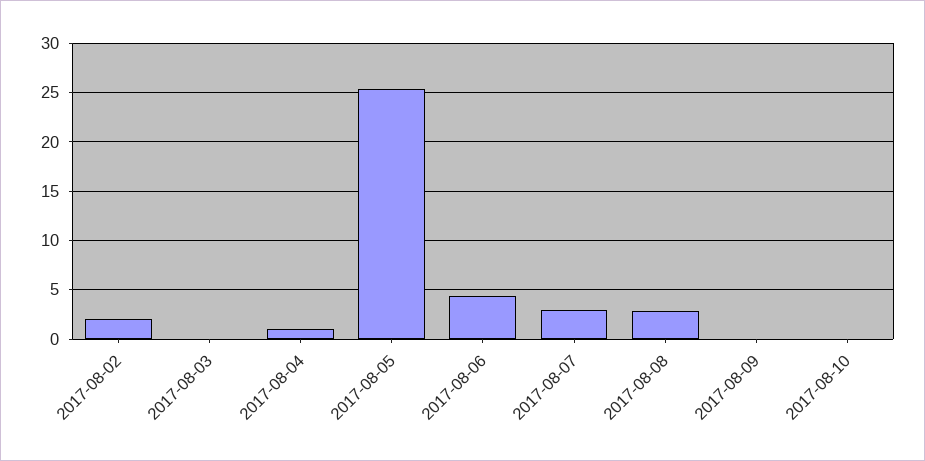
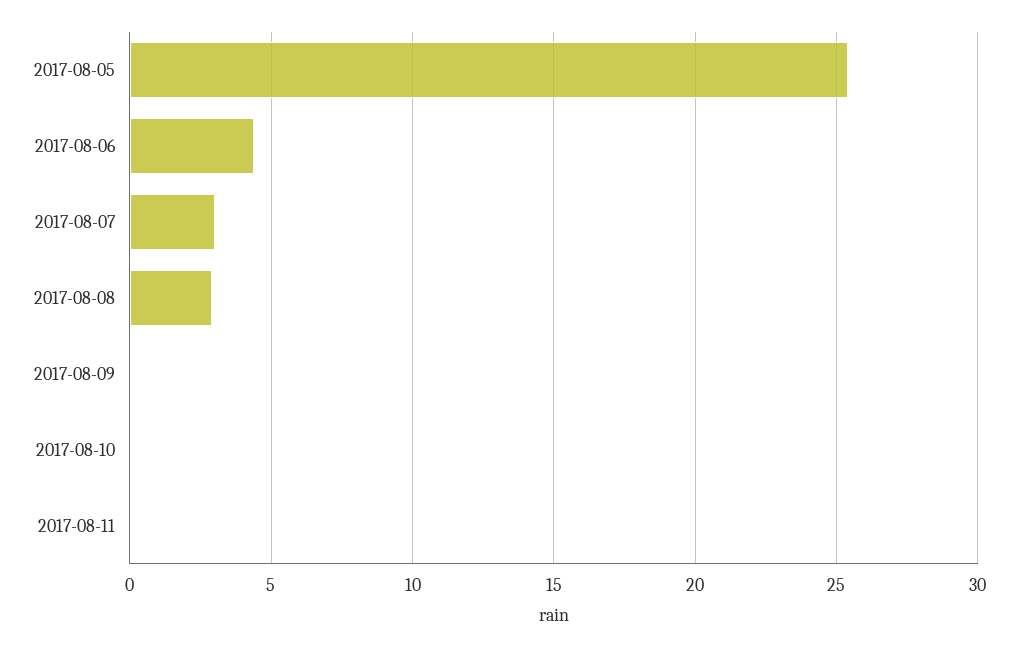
2017-08-02: 2 -> none
2017-08-03: 0 -> none
2017-08-04: 1 -> none
2017-08-11: none -> 0

